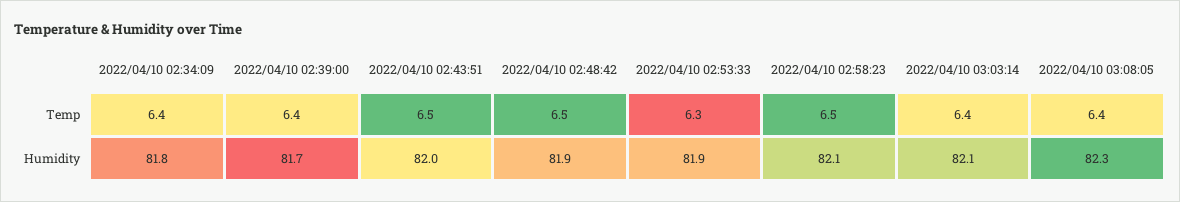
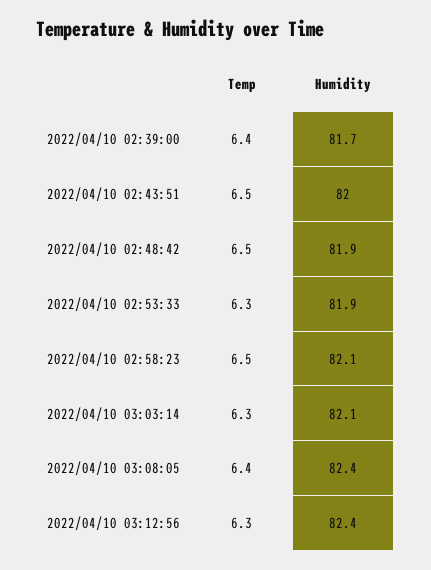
2022/04/10 02:34:09, Temp: 6.4 -> none
2022/04/10 03:03:14, Temp: 6.4 -> 6.3
2022/04/10 02:34:09, Humidity: 81.8 -> none
2022/04/10 03:08:05, Humidity: 82.3 -> 82.4
2022/04/10 03:12:56, Temp: none -> 6.3
2022/04/10 03:12:56, Humidity: none -> 82.4

